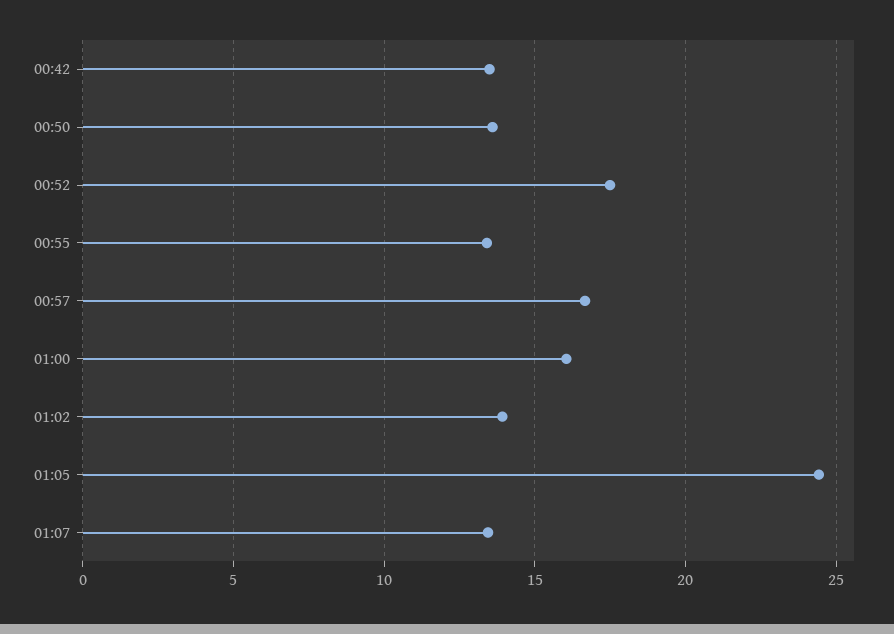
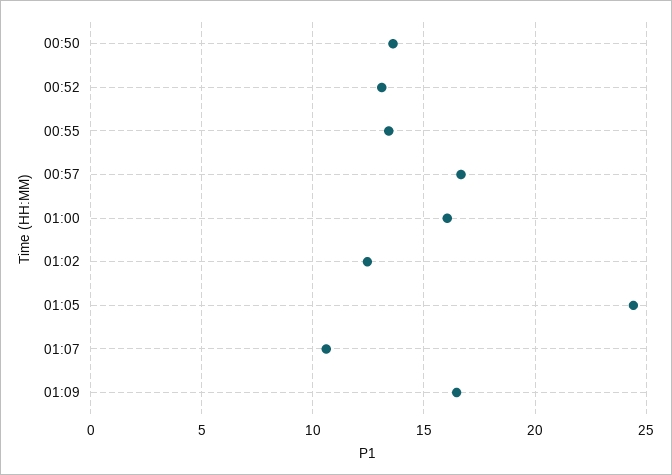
00:42: 13.5 -> none
00:52: 17.5 -> 13
01:02: 14 -> 12.5
01:07: 13.5 -> 10.5
01:09: none -> 16.5

